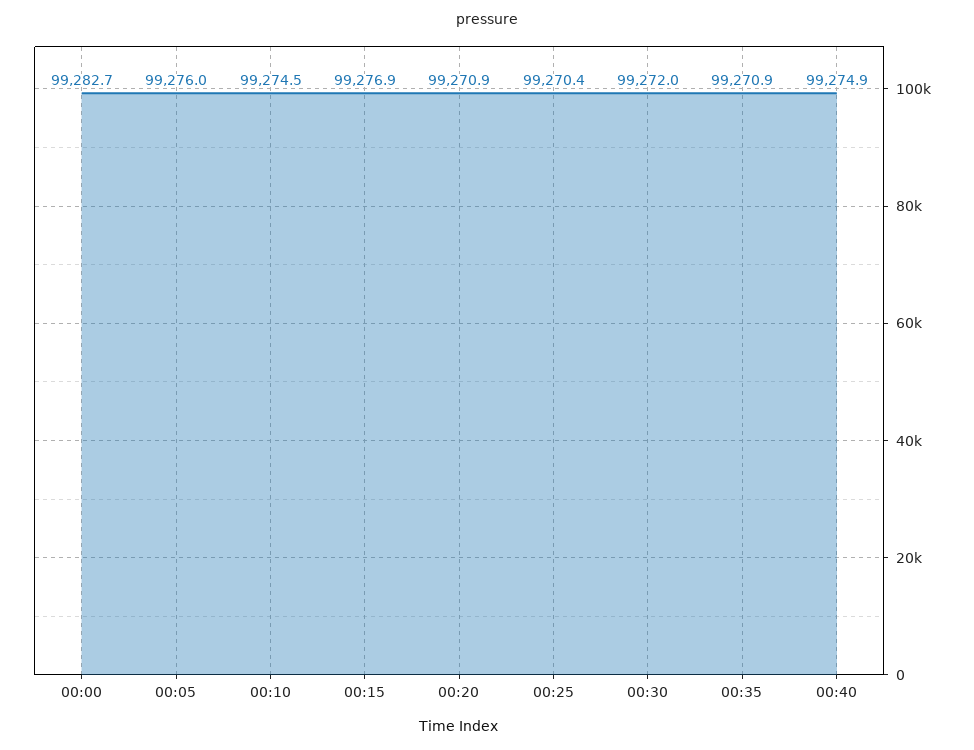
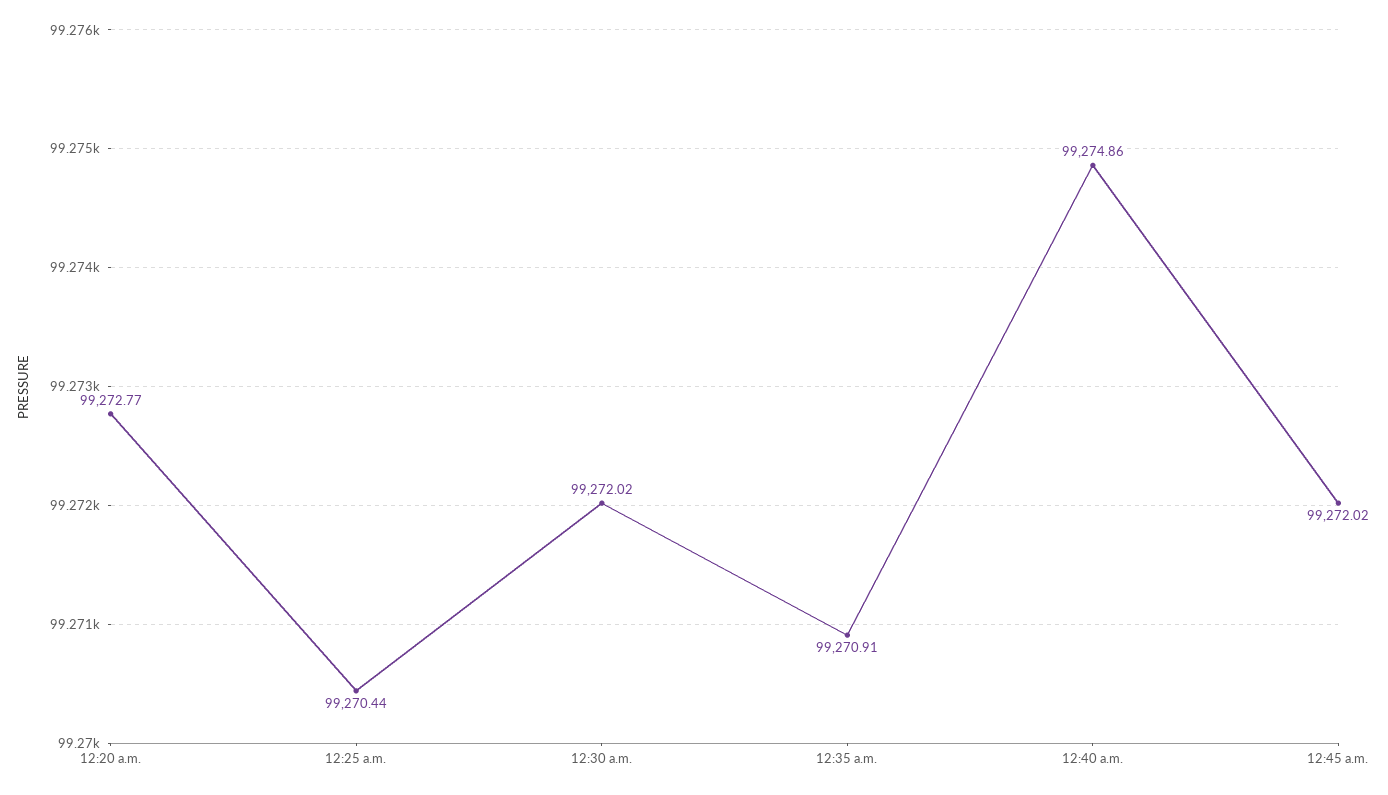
00:00: 99282.7 -> none
00:05: 99276 -> none
00:10: 99274.5 -> none
00:15: 99276.9 -> none
00:20: 99270.9 -> 99272.77
12:45 a.m.: none -> 99272.02

